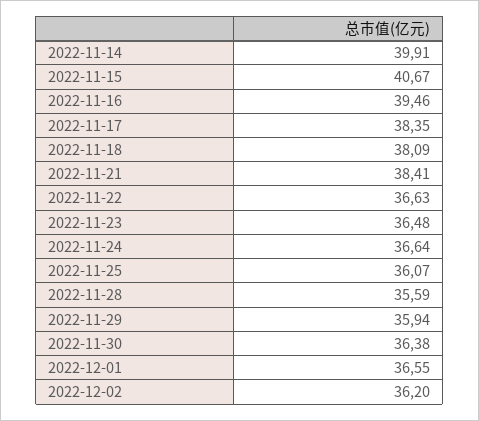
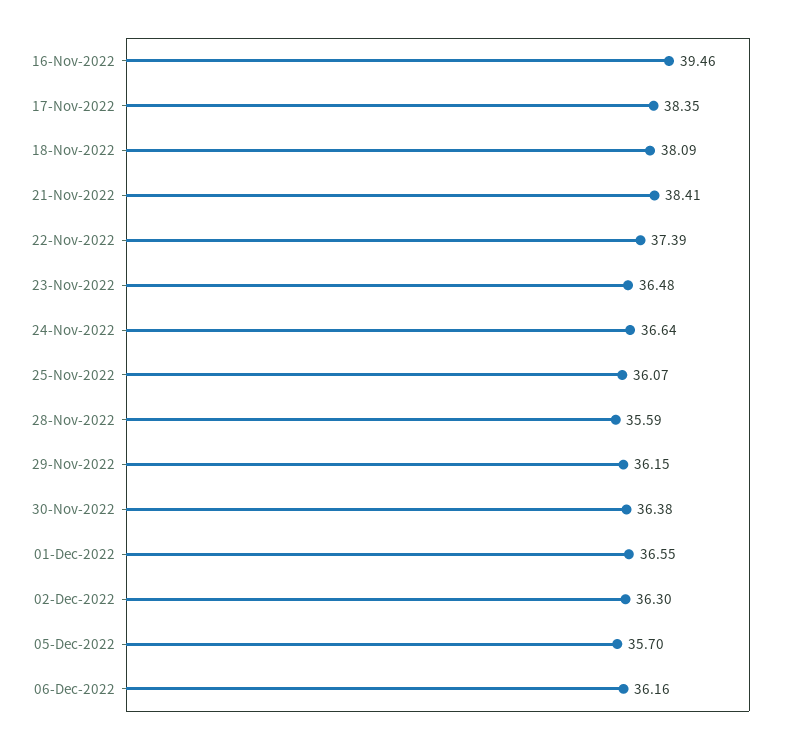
2022-11-14: 39.91 -> none
2022-11-15: 40.67 -> none
2022-11-22: 36.63 -> 37.39
2022-11-29: 35.94 -> 36.15
2022-12-02: 36.2 -> 36.3
05-Dec-2022: none -> 35.7
06-Dec-2022: none -> 36.16

